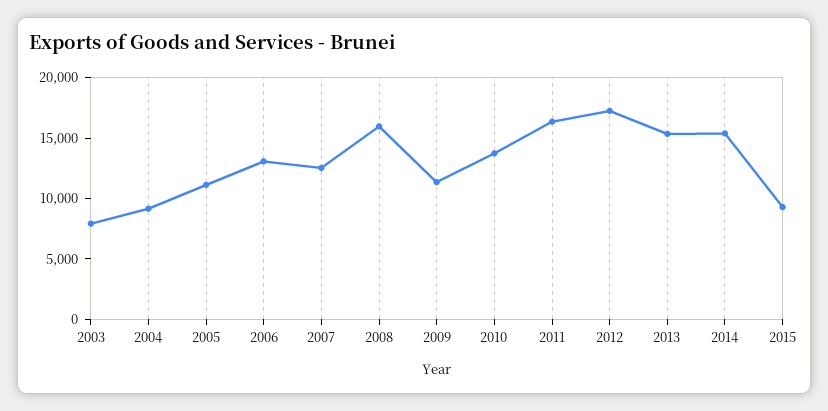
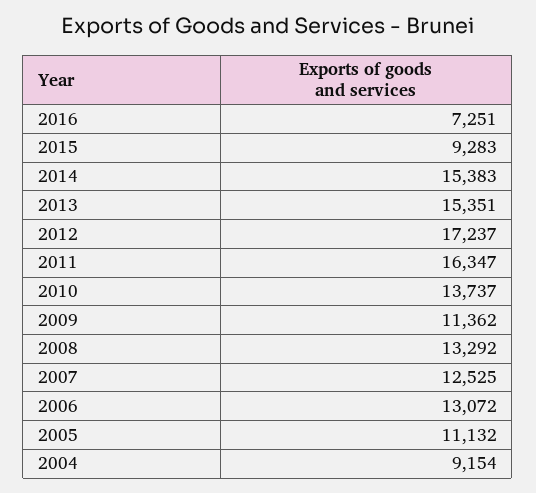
2003: 8000 -> none
2008: 16000 -> 13292
2016: none -> 7251

